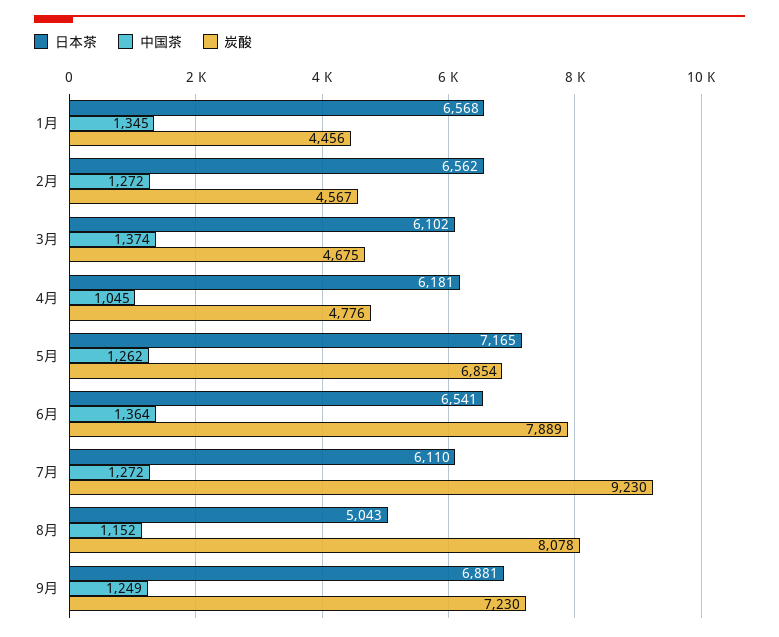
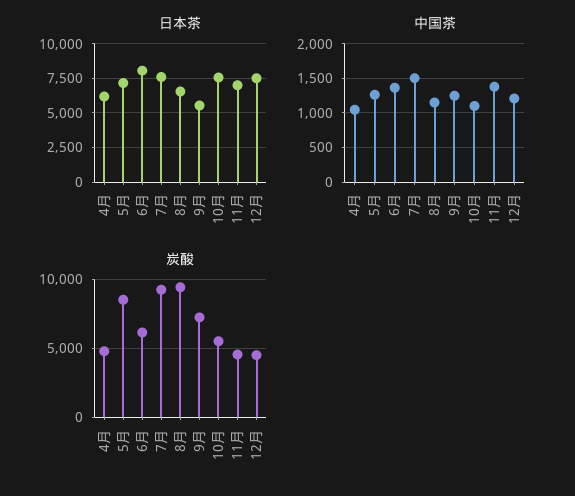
日本茶, 1月: 6568 -> none
中国茶, 1月: 1345 -> none
炭酸, 1月: 4456 -> none
日本茶, 2月: 6562 -> none
中国茶, 2月: 1272 -> none
炭酸, 2月: 4567 -> none
日本茶, 3月: 6102 -> none
中国茶, 3月: 1374 -> none
炭酸, 3月: 4675 -> none
炭酸, 5月: 6854 -> 8500
日本茶, 6月: 6541 -> 8000
炭酸, 6月: 7889 -> 6000
日本茶, 7月: 6110 -> 7500
中国茶, 7月: 1272 -> 1500
日本茶, 8月: 5043 -> 6500
炭酸, 8月: 8078 -> 9500
日本茶, 9月: 6881 -> 5500
日本茶, 10月: none -> 7500
日本茶, 11月: none -> 7000
日本茶, 12月: none -> 7500
中国茶, 10月: none -> 1100
中国茶, 11月: none -> 1400
中国茶, 12月: none -> 1200
炭酸, 10月: none -> 5500
炭酸, 11月: none -> 4500
炭酸, 12月: none -> 4500

